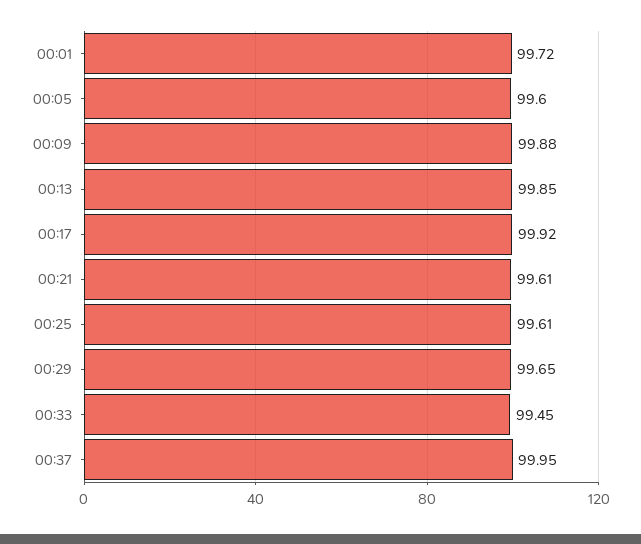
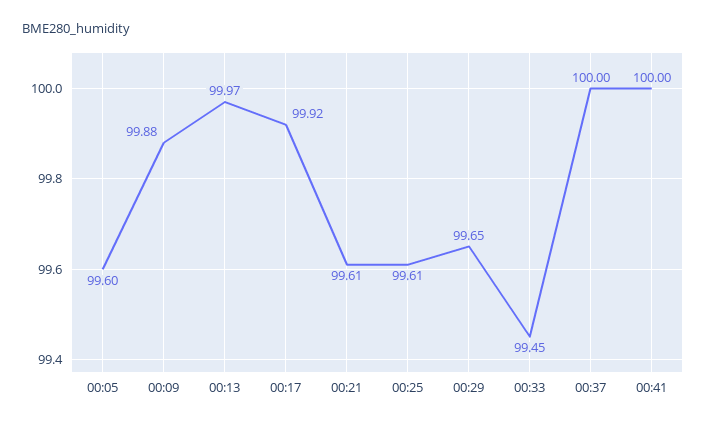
00:01: 99.72 -> none
00:13: 99.85 -> 99.97
00:37: 99.95 -> 100
00:41: none -> 100

